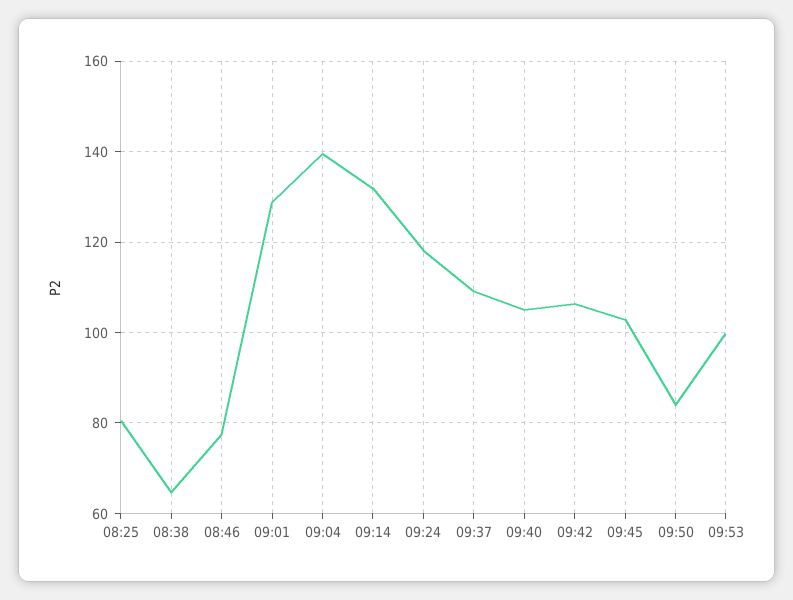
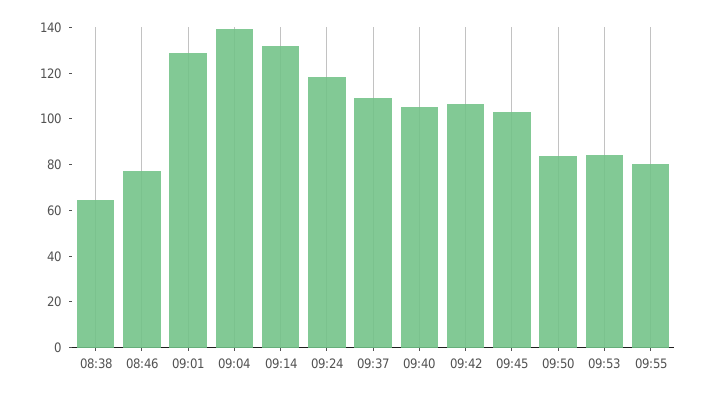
08:25: 80 -> none
09:53: 100 -> 85
09:55: none -> 80

